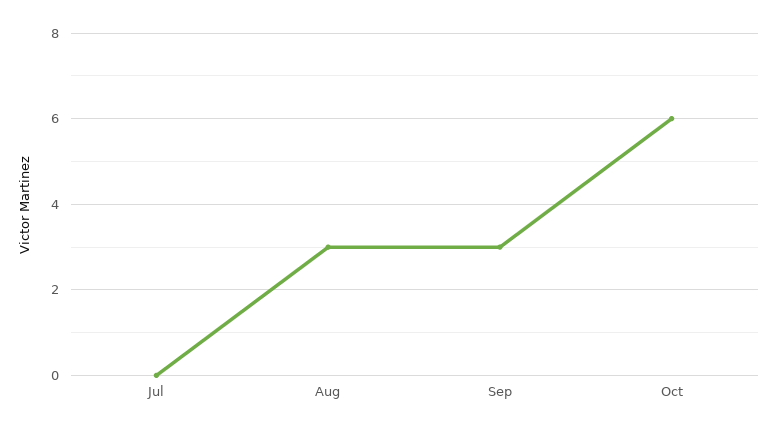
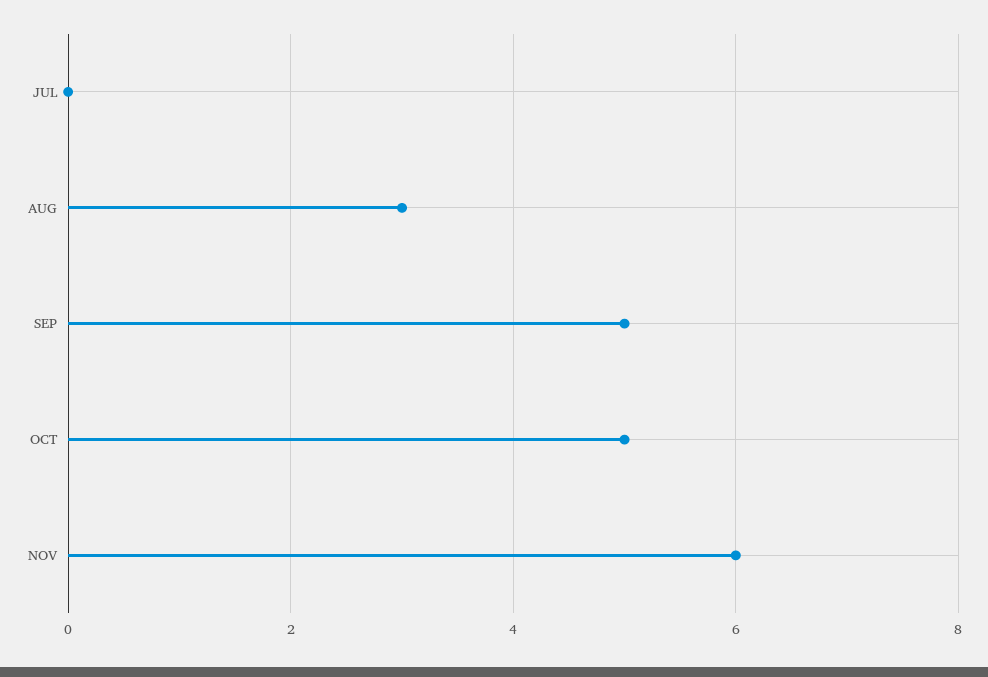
Sep: 3 -> 5
Oct: 6 -> 5
NOV: none -> 6

